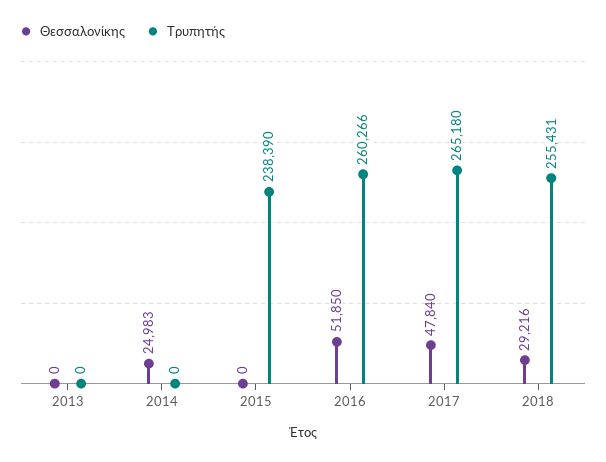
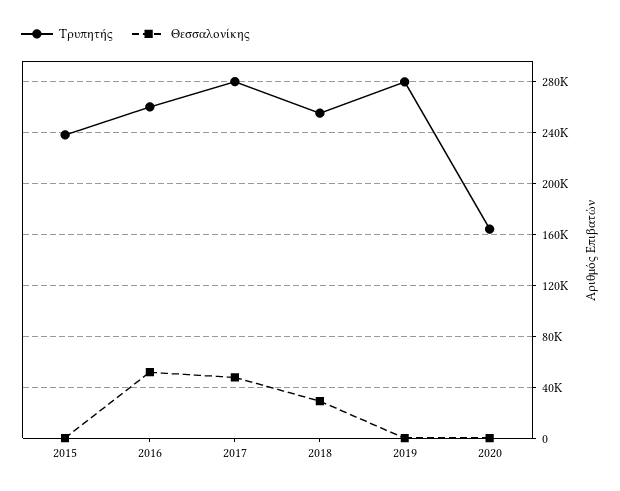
Θεσσαλονίκης, 2013: 0 -> none
Τρυπητής, 2013: 0 -> none
Θεσσαλονίκης, 2014: 24983 -> none
Τρυπητής, 2014: 0 -> none
Τρυπητής, 2017: 265180 -> 280000
Τρυπητής, 2019: none -> 280000
Θεσσαλονίκης, 2019: none -> 0
Τρυπητής, 2020: none -> 165000
Θεσσαλονίκης, 2020: none -> 0

